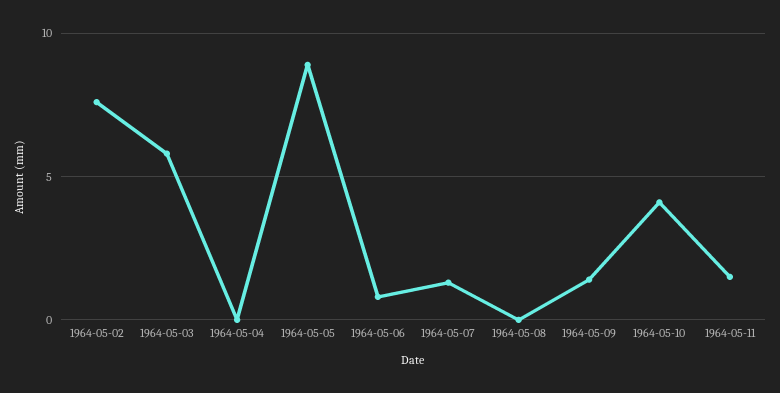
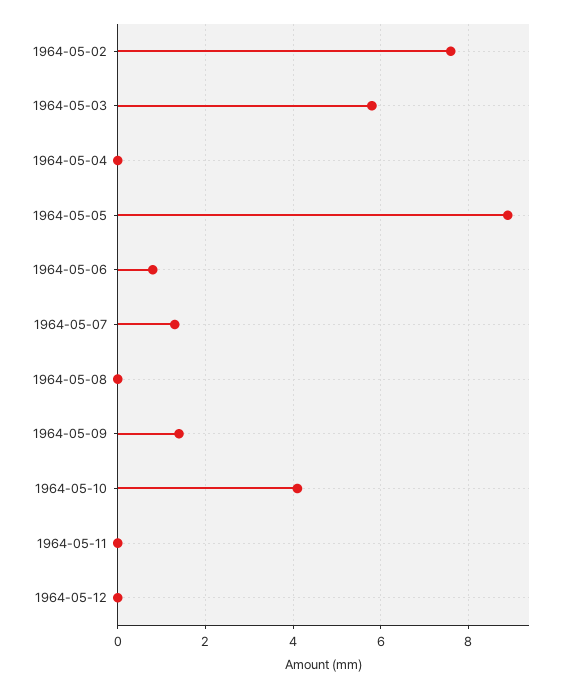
1964-05-11: 1.5 -> 0
1964-05-12: none -> 0

